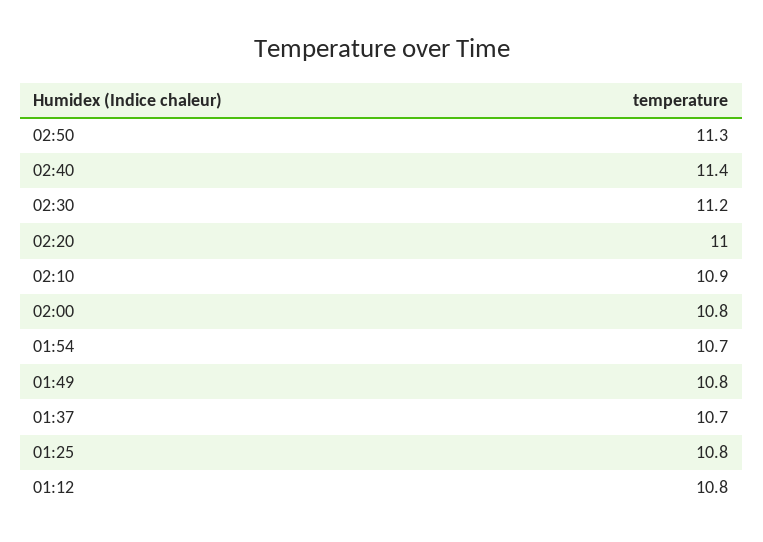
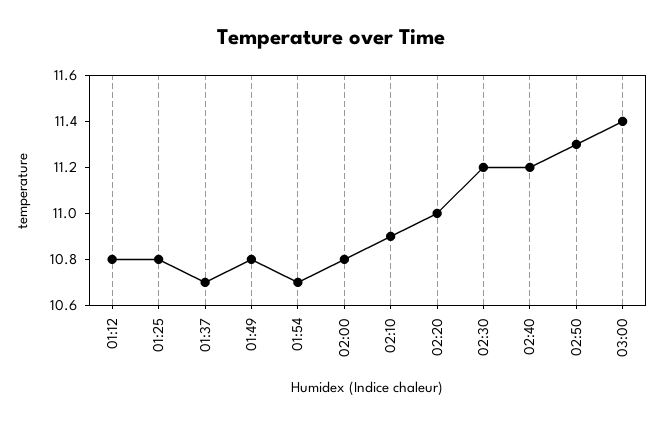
02:40: 11.4 -> 11.2
03:00: none -> 11.4

